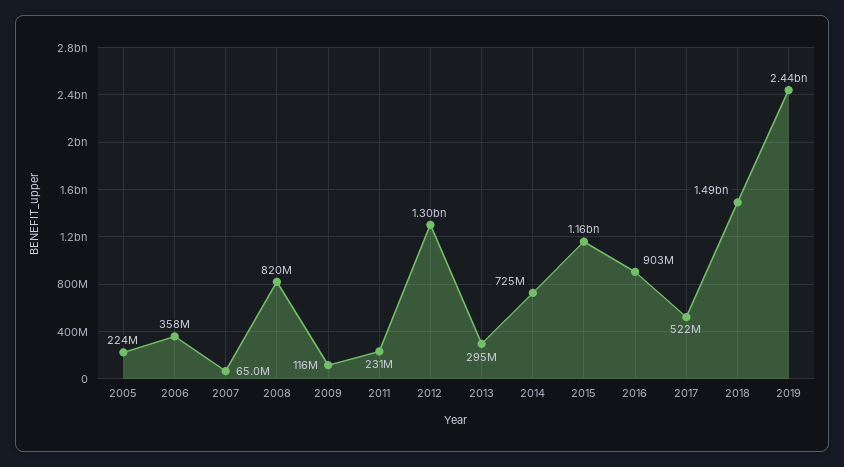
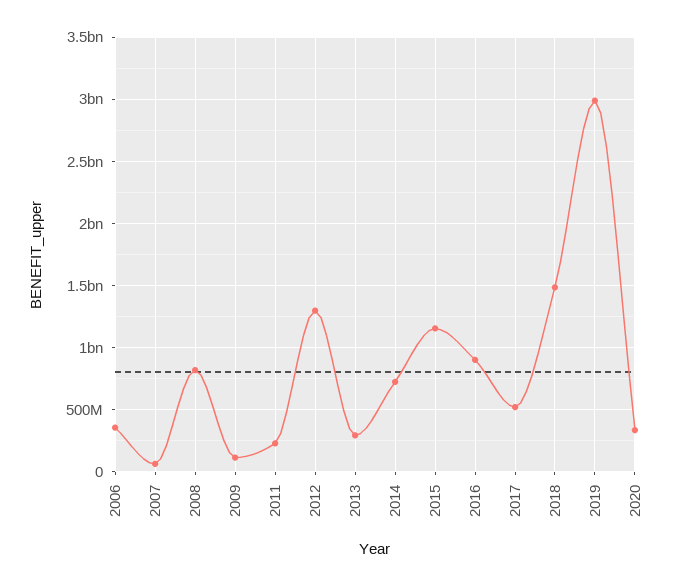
2005: 224000000 -> none
2019: 2440000000 -> 3000000000
2020: none -> 350000000

